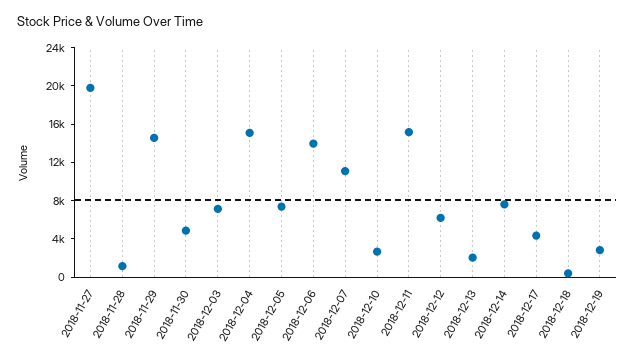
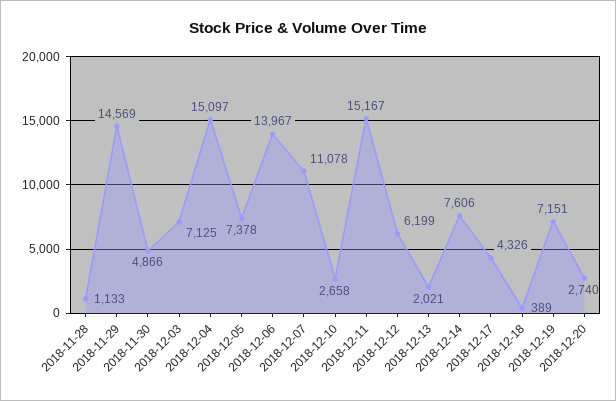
2018-11-27: 20000 -> none
2018-12-19: 3000 -> 7151
2018-12-20: none -> 2740

